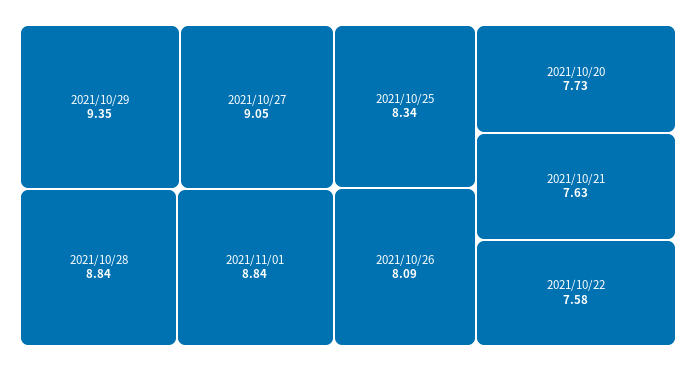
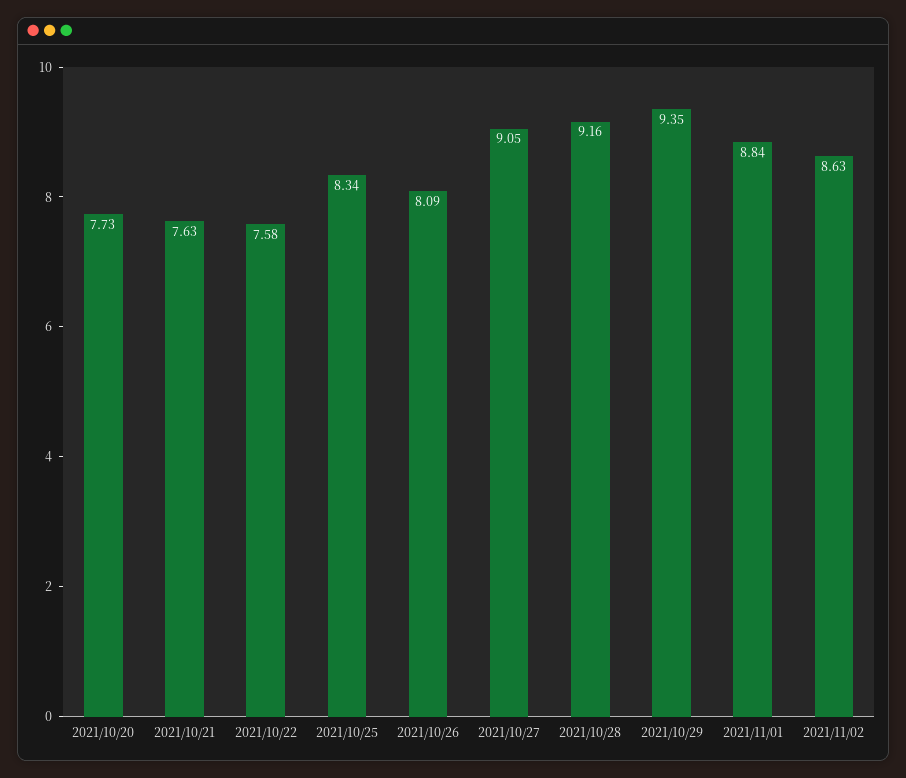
2021/10/28: 8.84 -> 9.16
2021/11/02: none -> 8.63

